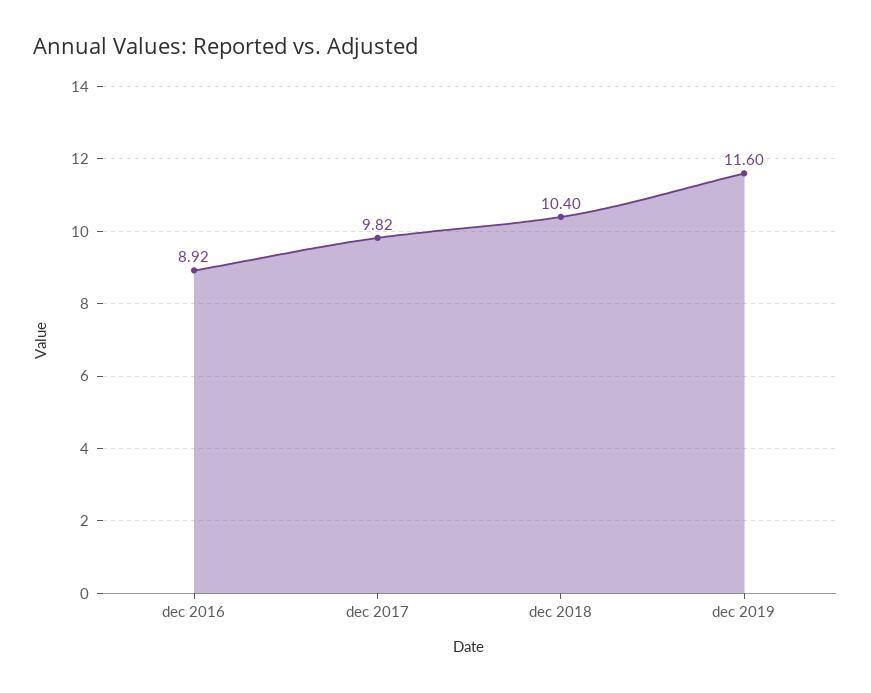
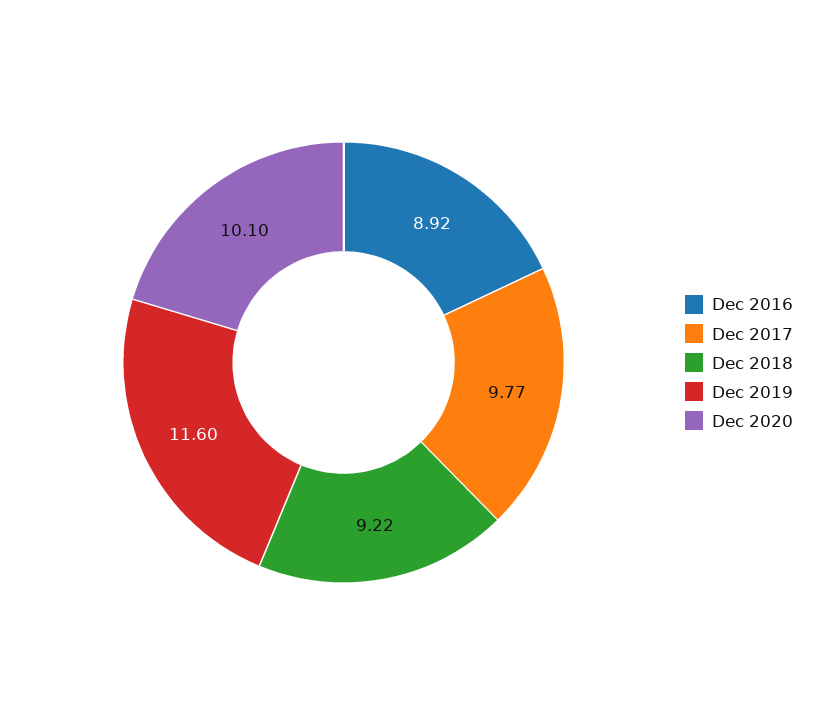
dec 2017: 9.82 -> 9.77
dec 2018: 10.4 -> 9.22
Dec 2020: none -> 10.1

